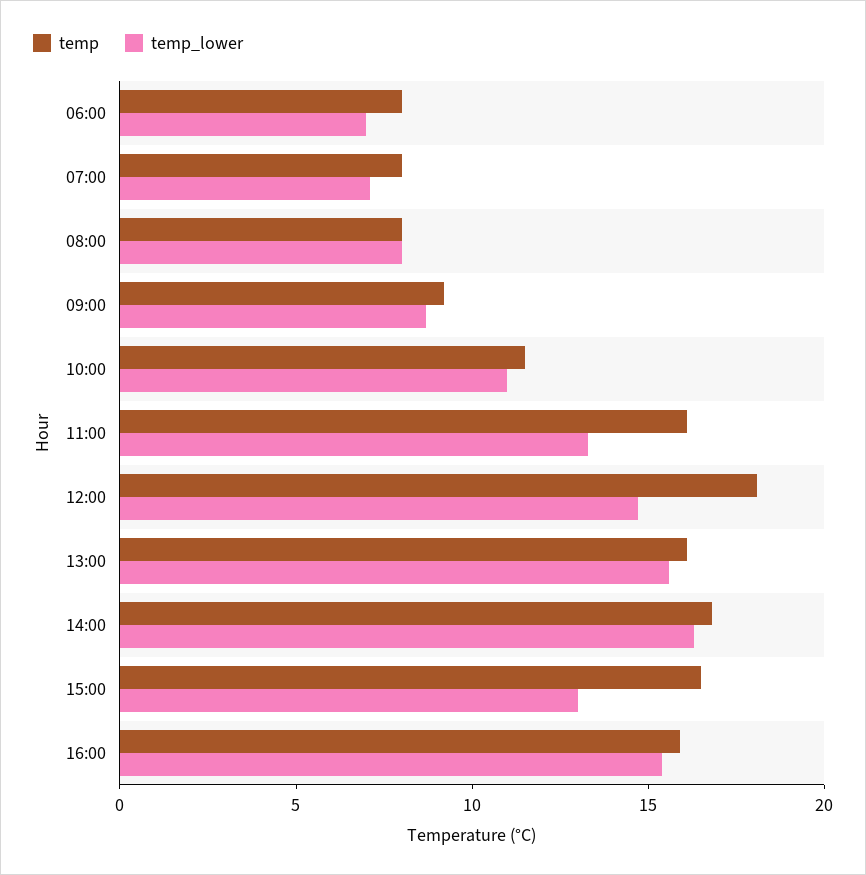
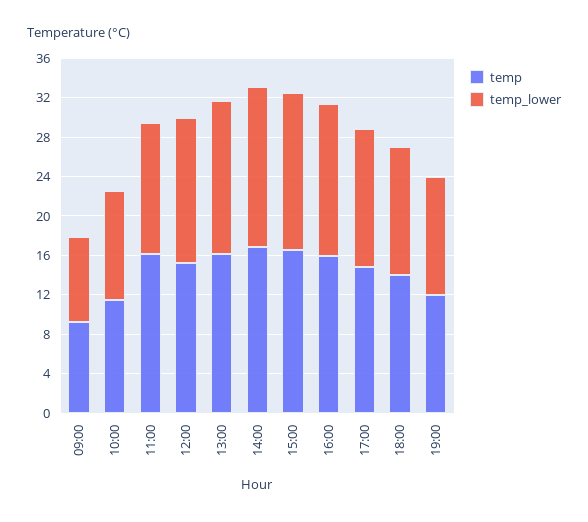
temp, 06:00: 8 -> none
temp_lower, 06:00: 7 -> none
temp, 07:00: 8 -> none
temp_lower, 07:00: 7 -> none
temp, 08:00: 8 -> none
temp_lower, 08:00: 8 -> none
temp, 12:00: 18 -> 15
temp_lower, 15:00: 13 -> 16
temp, 17:00: none -> 15
temp_lower, 17:00: none -> 14
temp, 18:00: none -> 14
temp_lower, 18:00: none -> 13
temp, 19:00: none -> 12
temp_lower, 19:00: none -> 12

